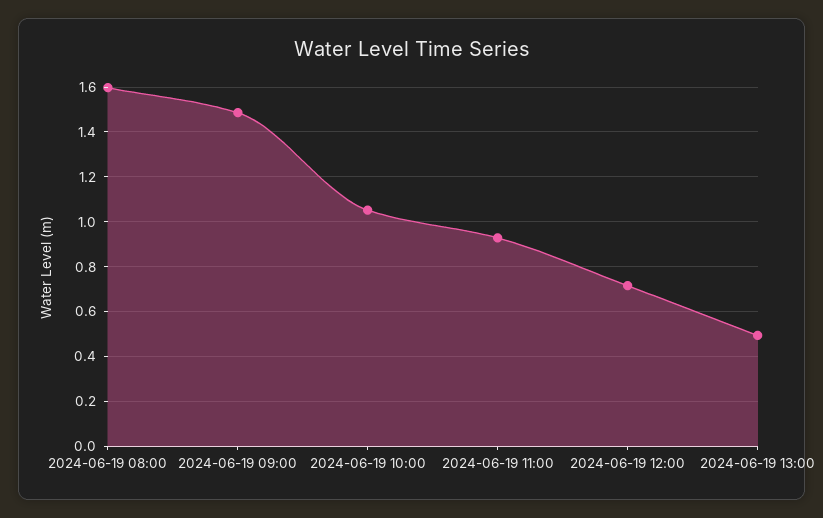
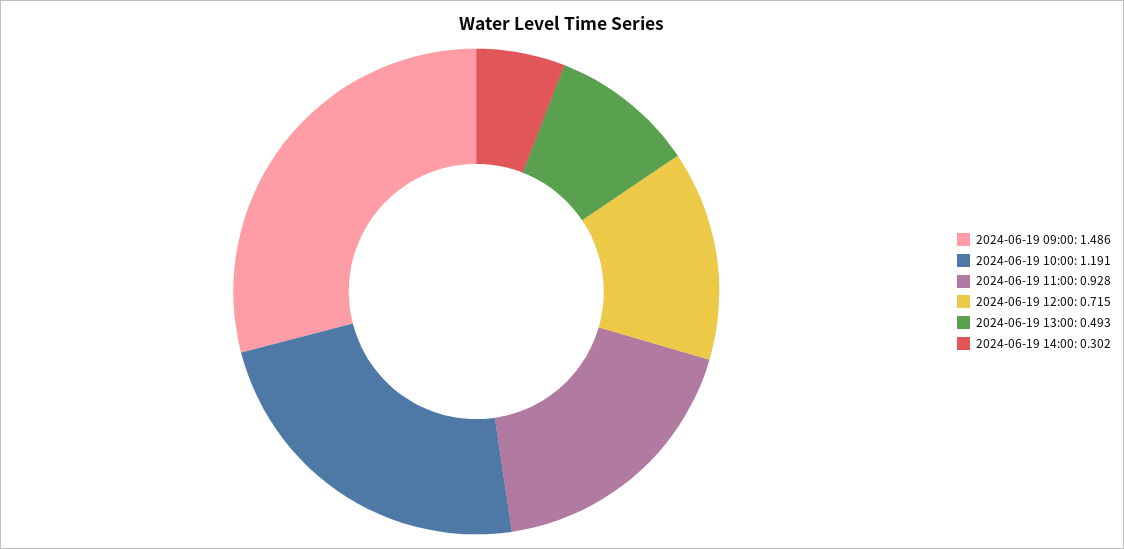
2024-06-19 08:00: 1.6 -> none
2024-06-19 10:00: 1.05 -> 1.191
2024-06-19 14:00: none -> 0.302

